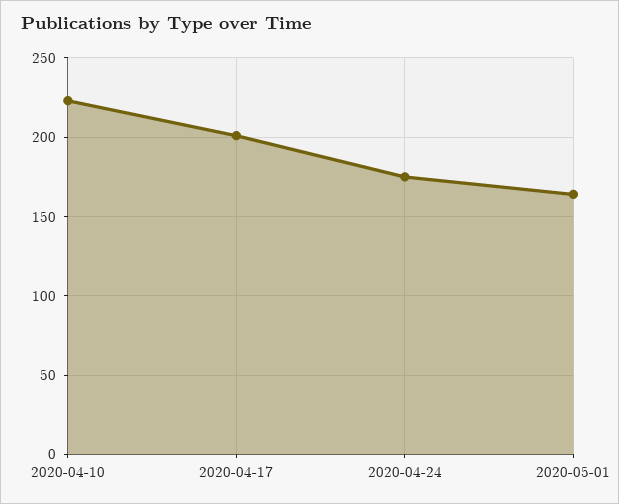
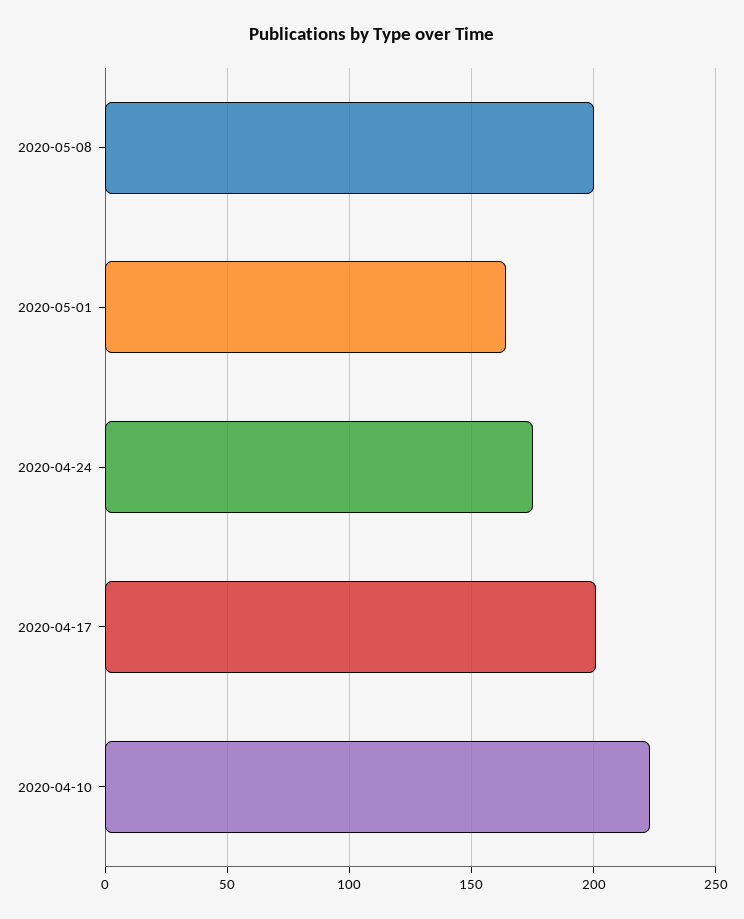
2020-05-08: none -> 200

